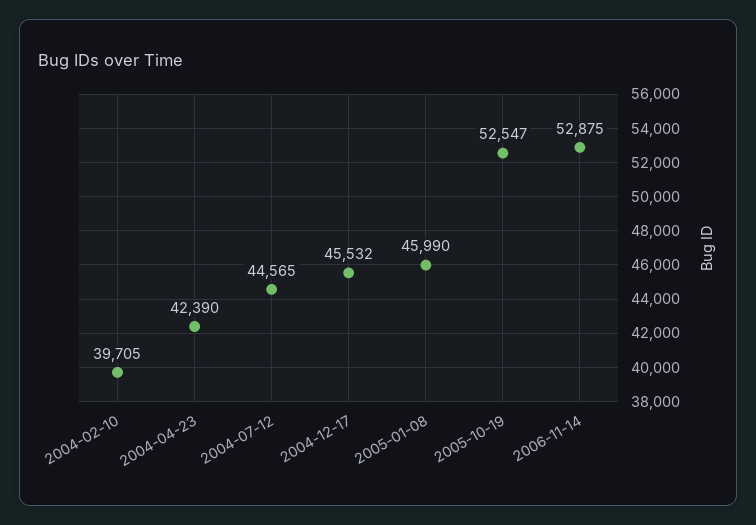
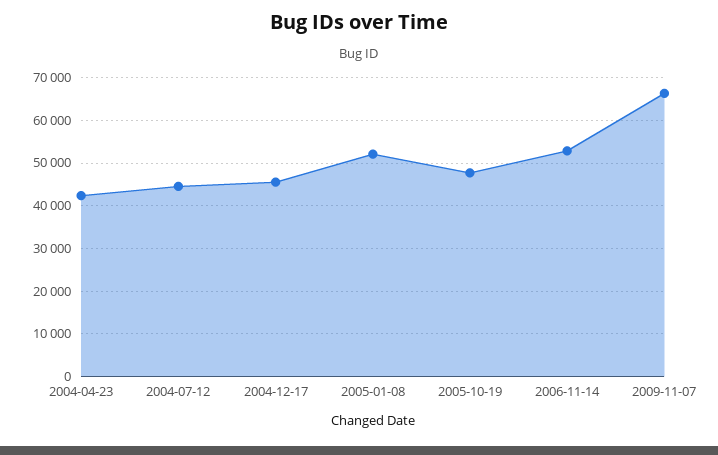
2004-02-10: 39705 -> none
2005-01-08: 45990 -> 52000
2005-10-19: 52547 -> 48000
2009-11-07: none -> 66000

